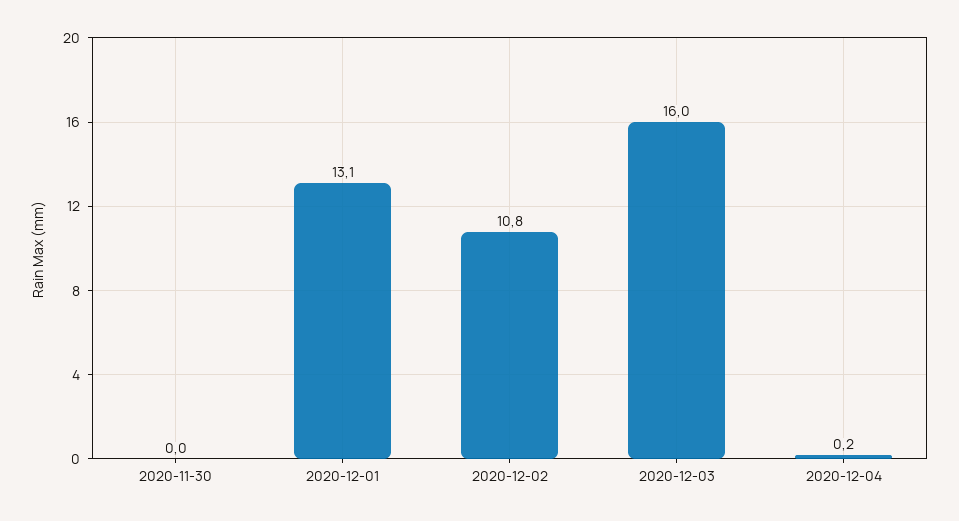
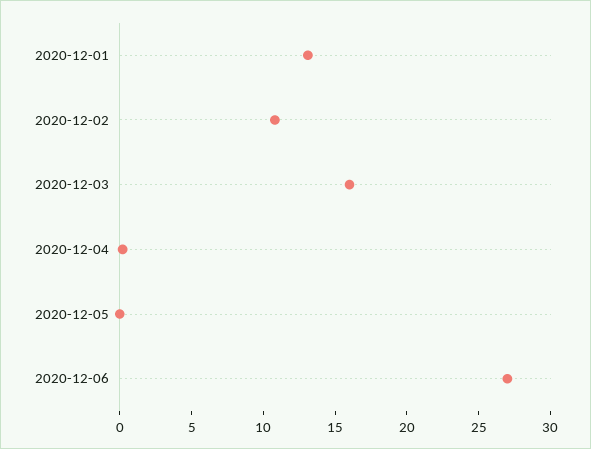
2020-11-30: 0 -> none
2020-12-05: none -> 0
2020-12-06: none -> 27

